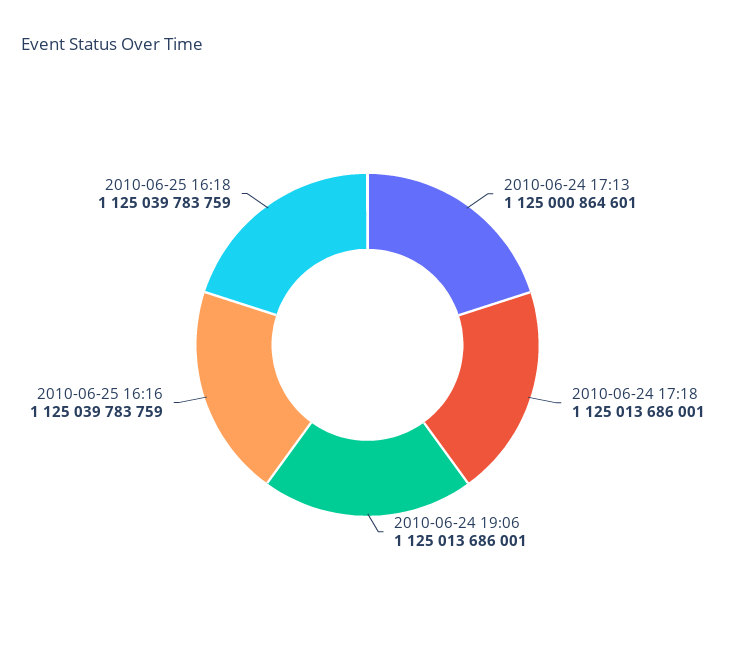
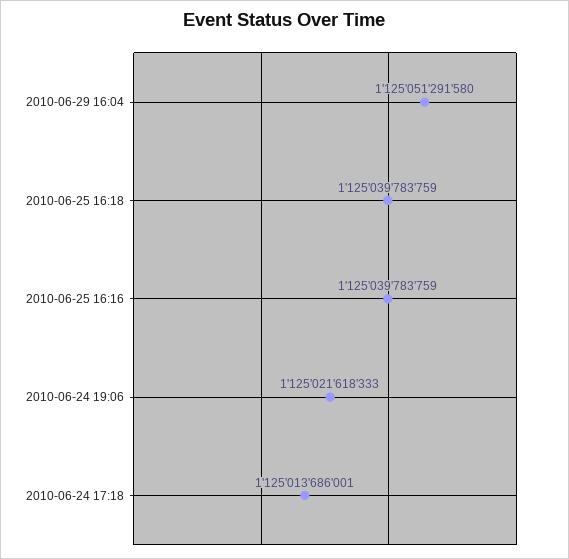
2010-06-24 17:13: 1125000864601 -> none
2010-06-24 19:06: 1125013686001 -> 1125021618333
2010-06-29 16:04: none -> 1125051291580

